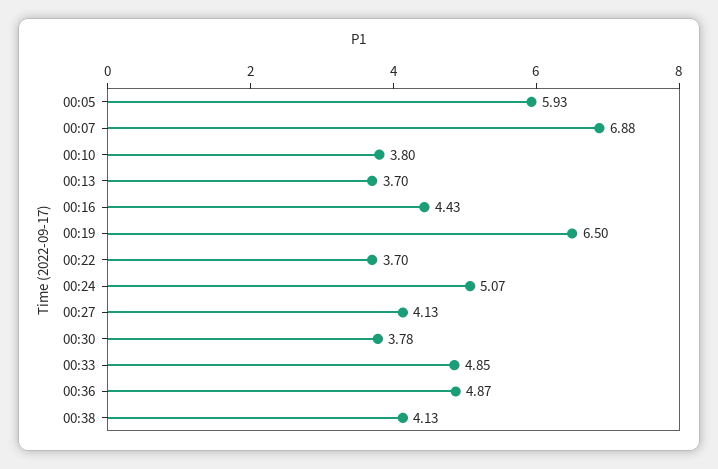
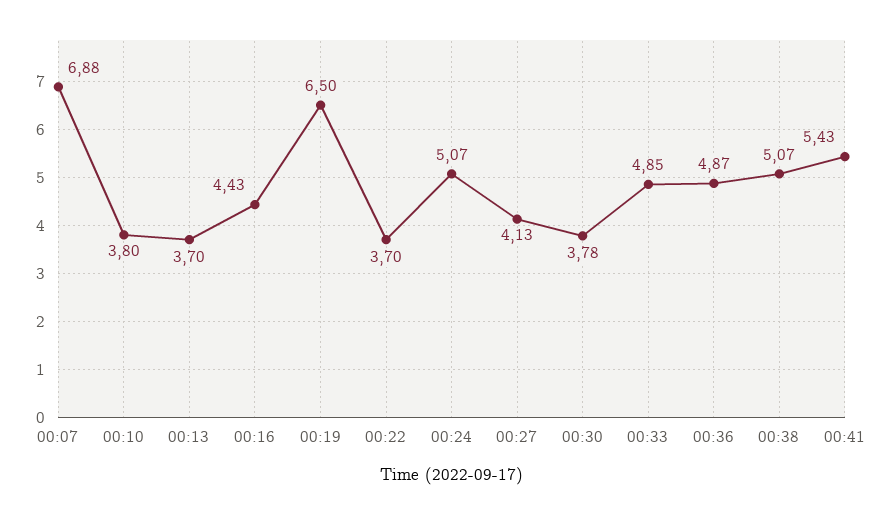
00:05: 5.93 -> none
00:38: 4.13 -> 5.07
00:41: none -> 5.43

